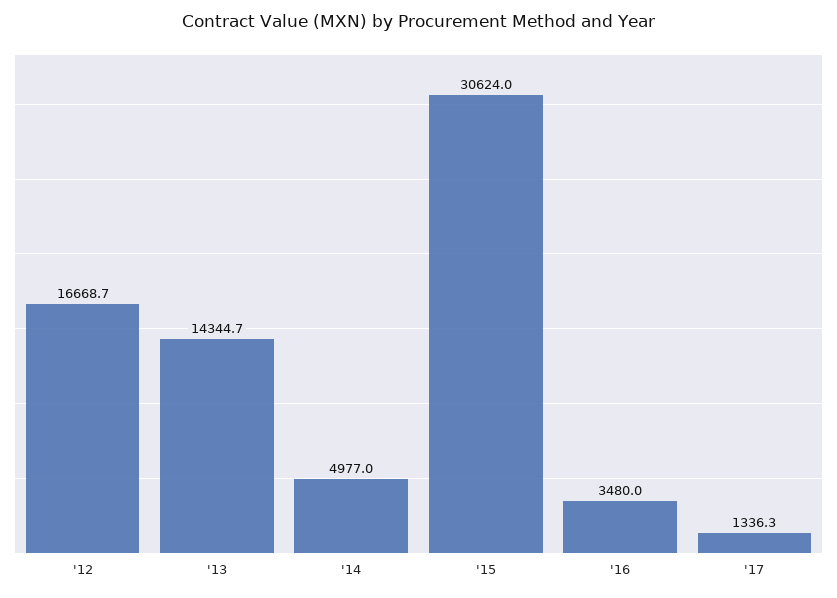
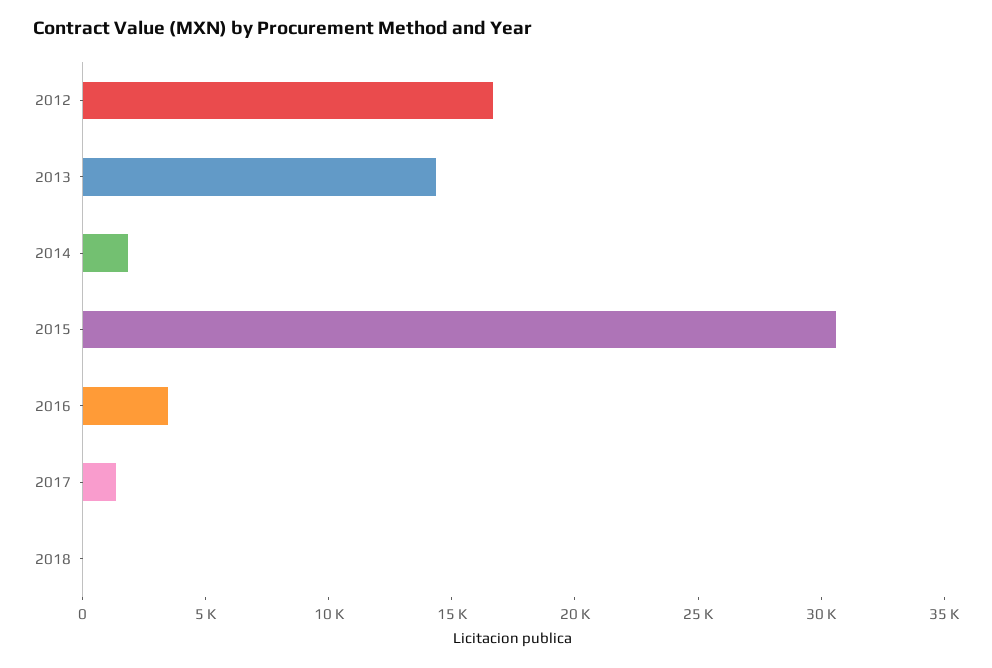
'14: 4977 -> 2000
2018: none -> 0

